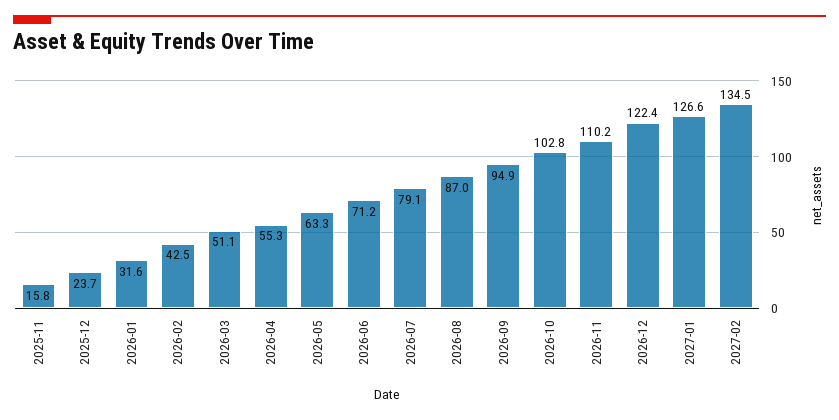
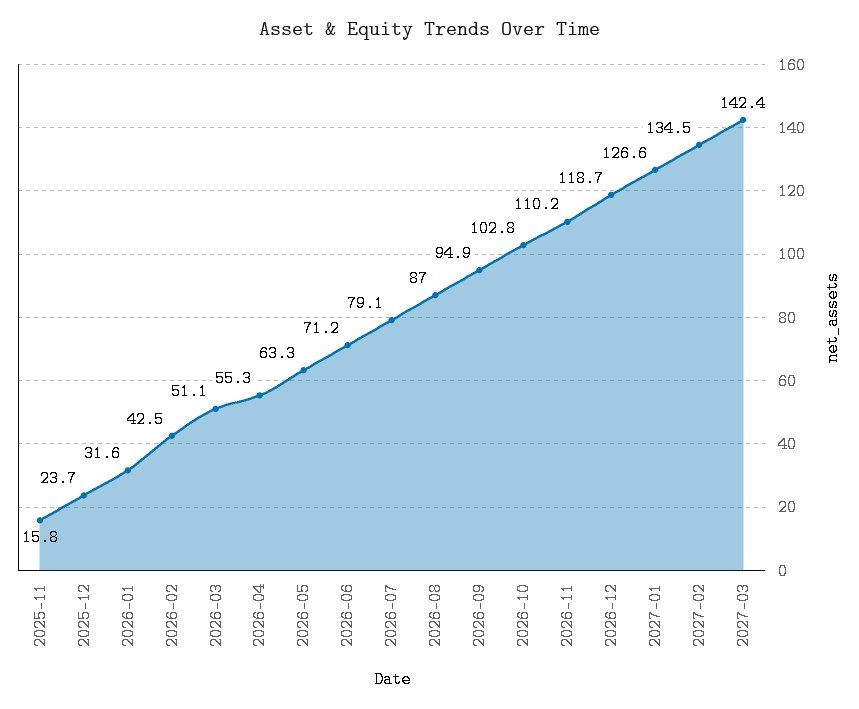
2026-12: 122.4 -> 118.7
2027-03: none -> 142.4

